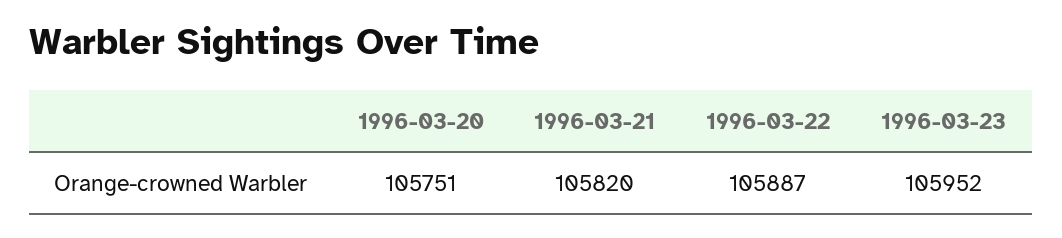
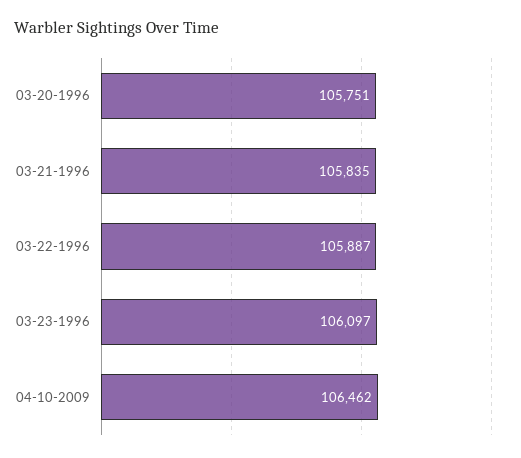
1996-03-21: 105820 -> 105835
1996-03-23: 105952 -> 106097
04-10-2009: none -> 106462

